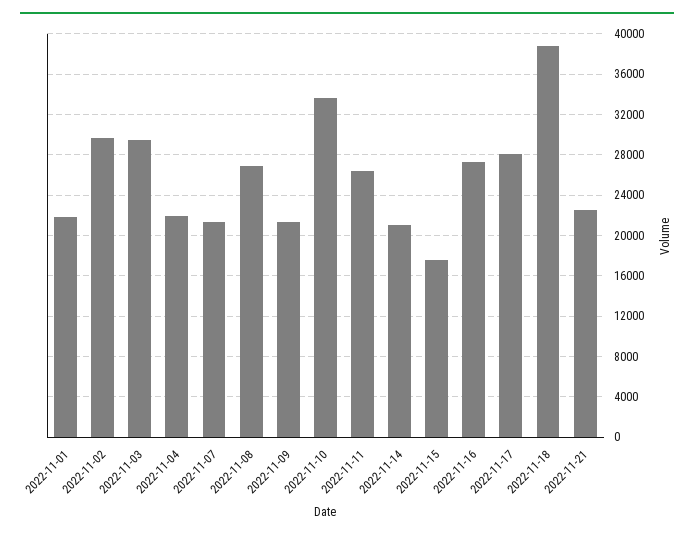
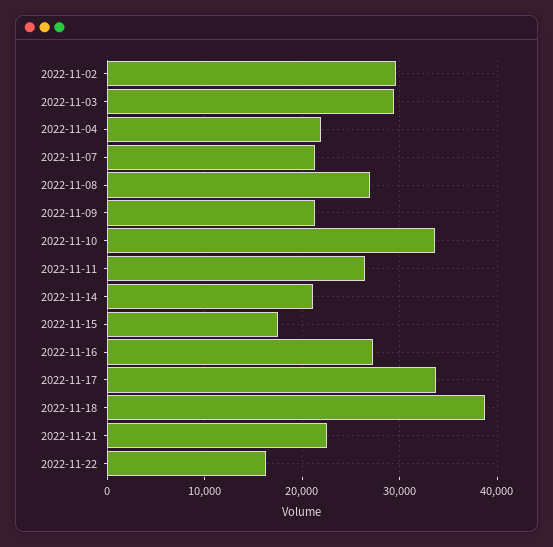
2022-11-01: 22000 -> none
2022-11-17: 28000 -> 34000
2022-11-22: none -> 16000

